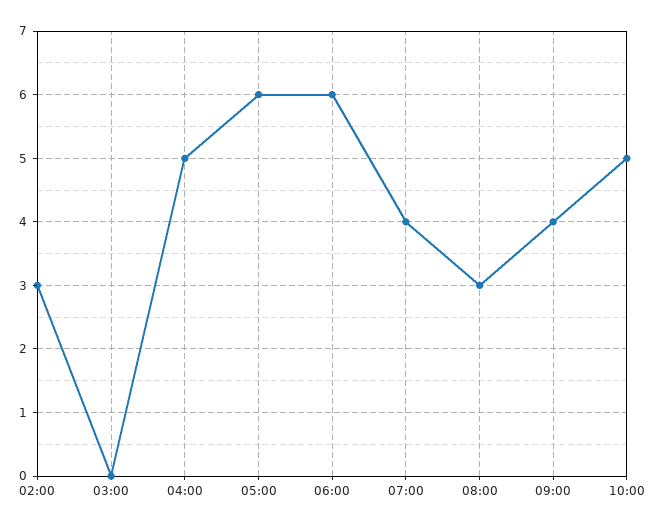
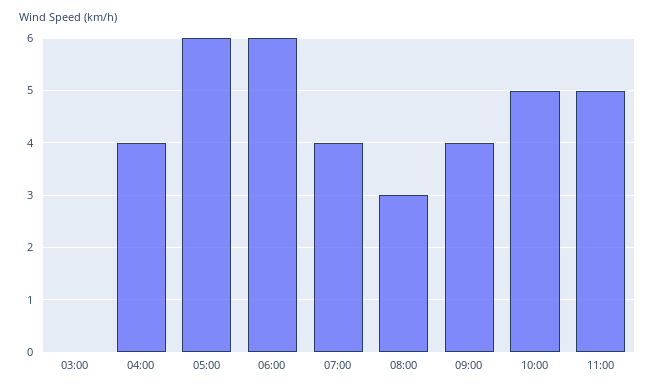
02:00: 3 -> none
04:00: 5 -> 4
11:00: none -> 5

